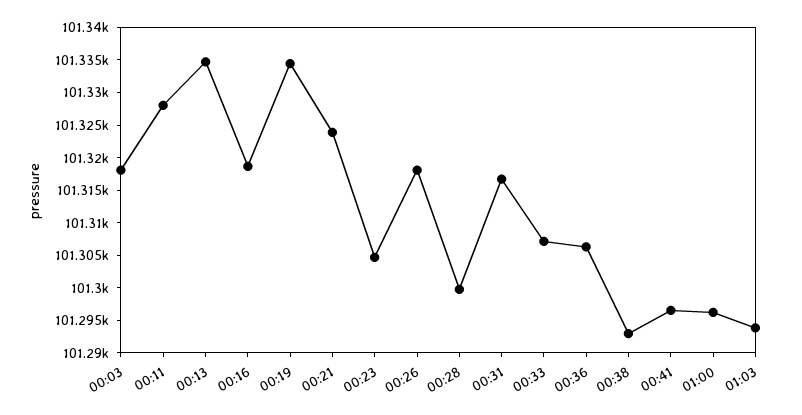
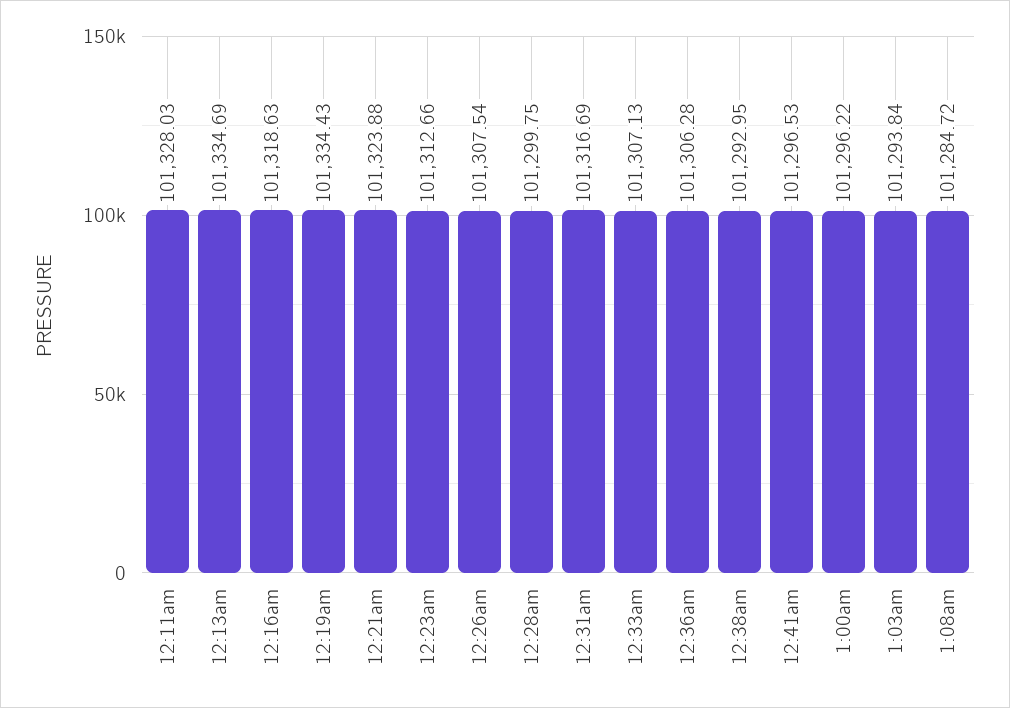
00:03: 101317.5 -> none
00:23: 101305 -> 101312.66
00:26: 101317.5 -> 101307.54
1:08am: none -> 101284.72

